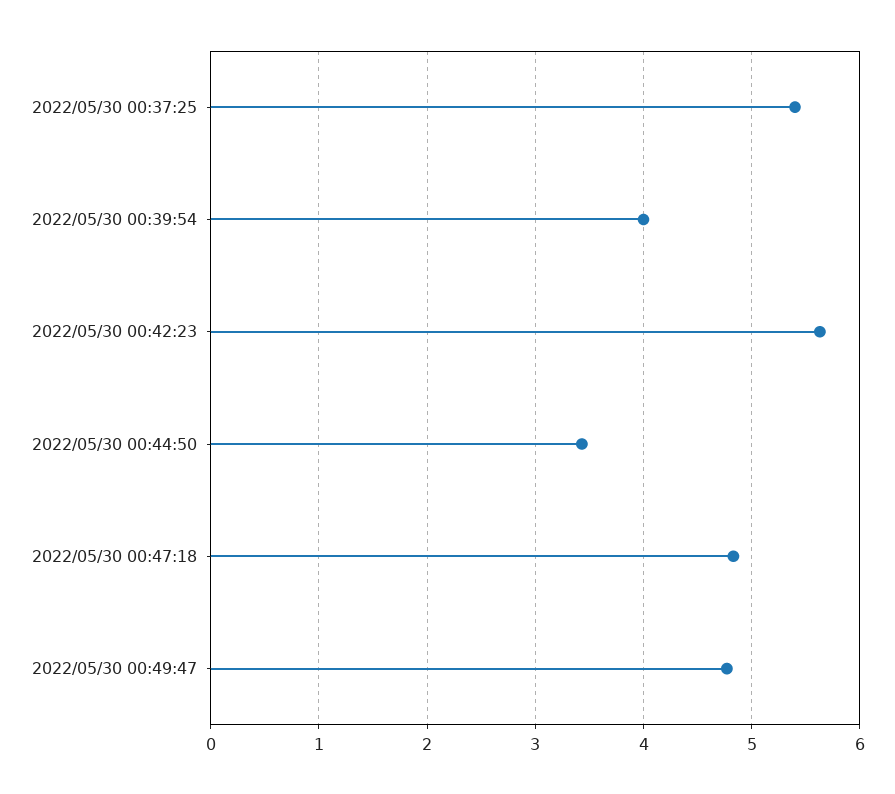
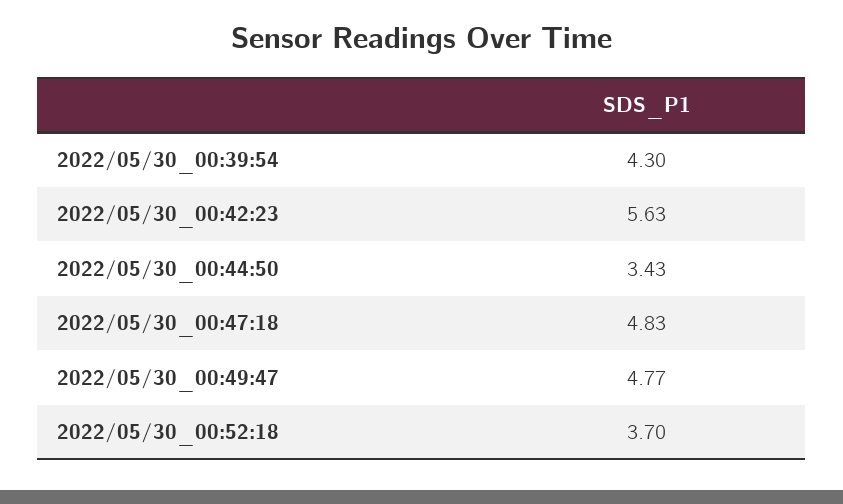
2022/05/30 00:37:25: 5.4 -> none
2022/05/30 00:39:54: 4 -> 4.3
2022/05/30_00:52:18: none -> 3.7

